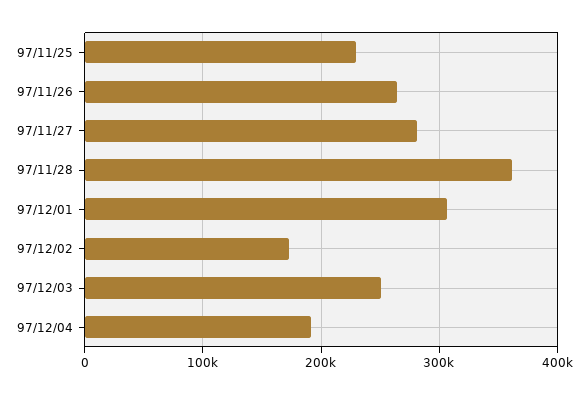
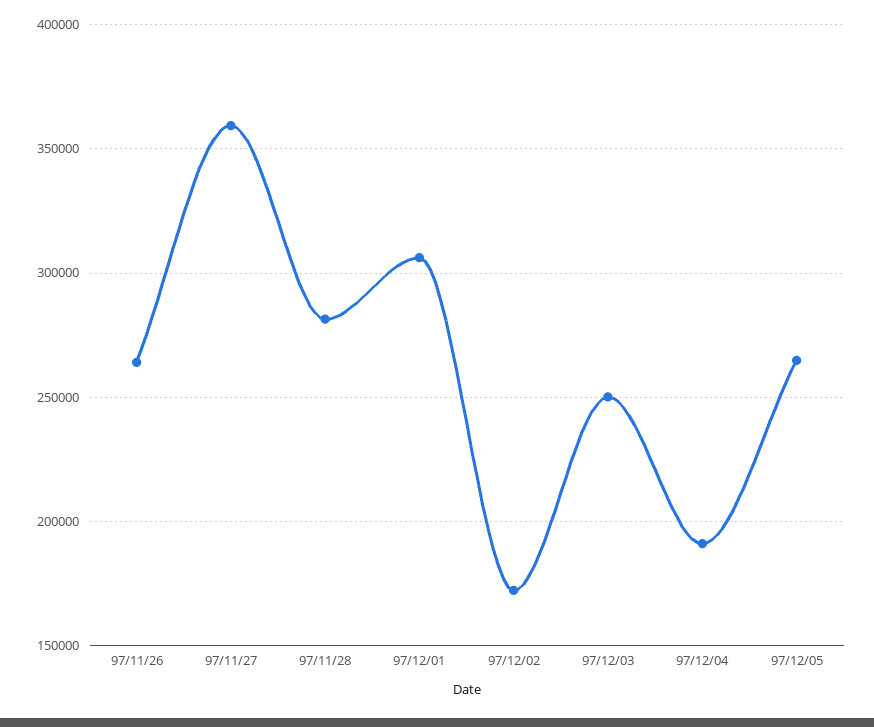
97/11/25: 230000 -> none
97/11/27: 280000 -> 360000
97/11/28: 360000 -> 280000
97/12/05: none -> 265000

